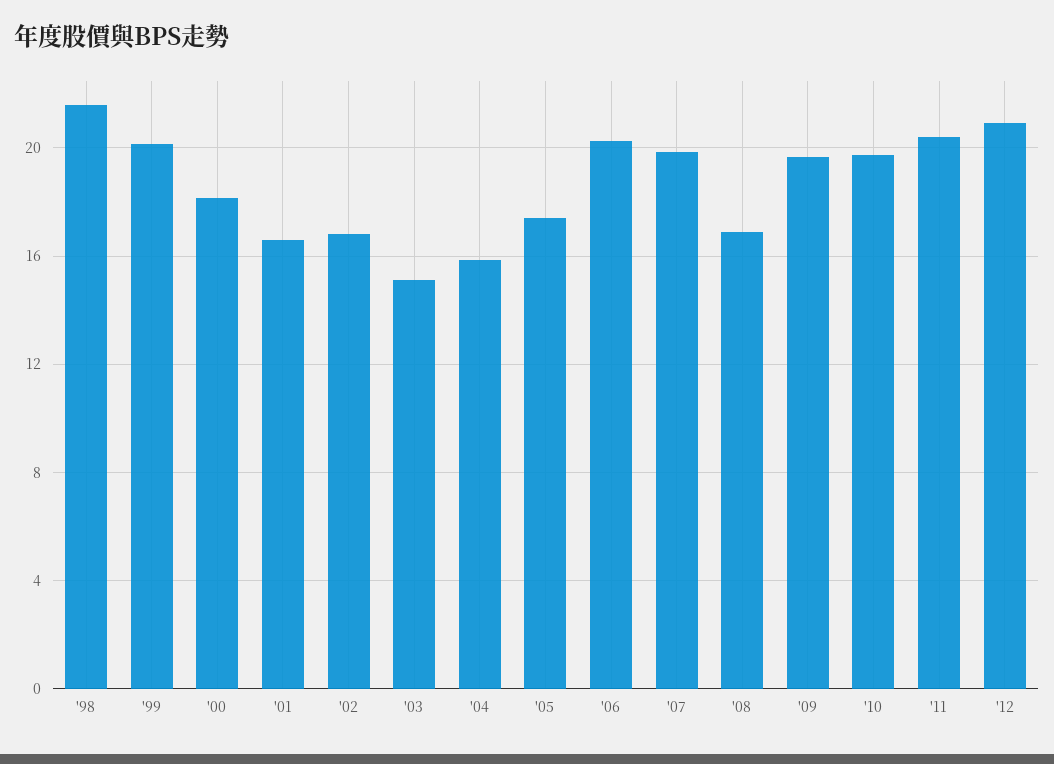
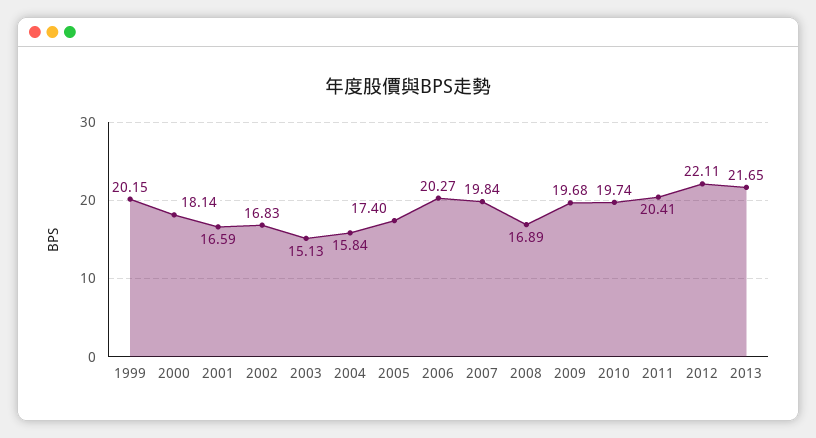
'98: 21.5 -> none
'12: 21 -> 22.11
2013: none -> 21.65

